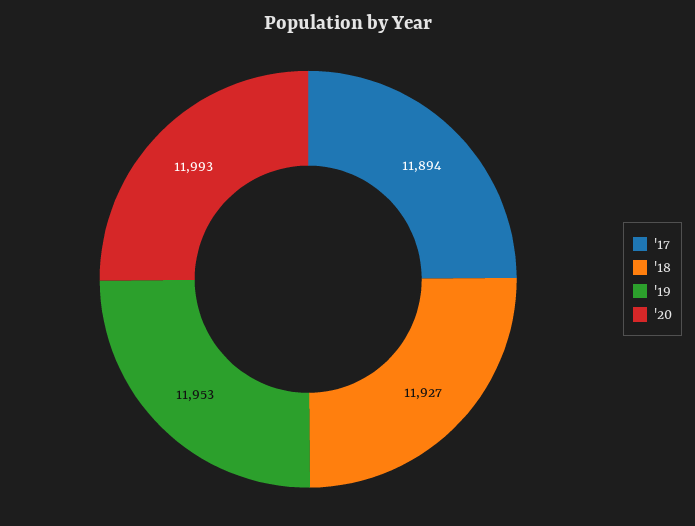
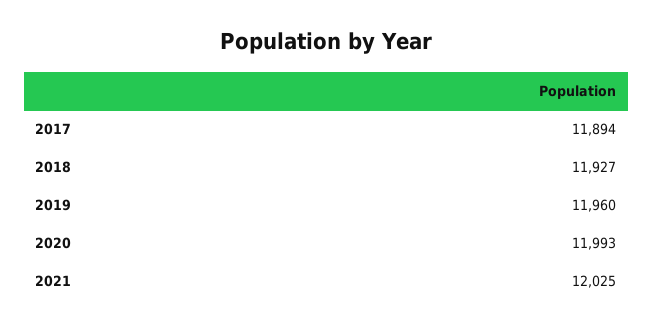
'19: 11953 -> 11960
2021: none -> 12025

